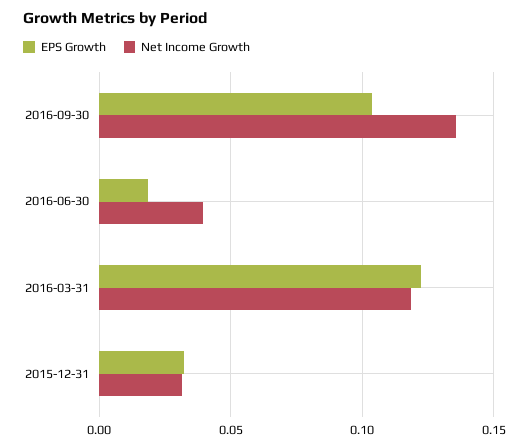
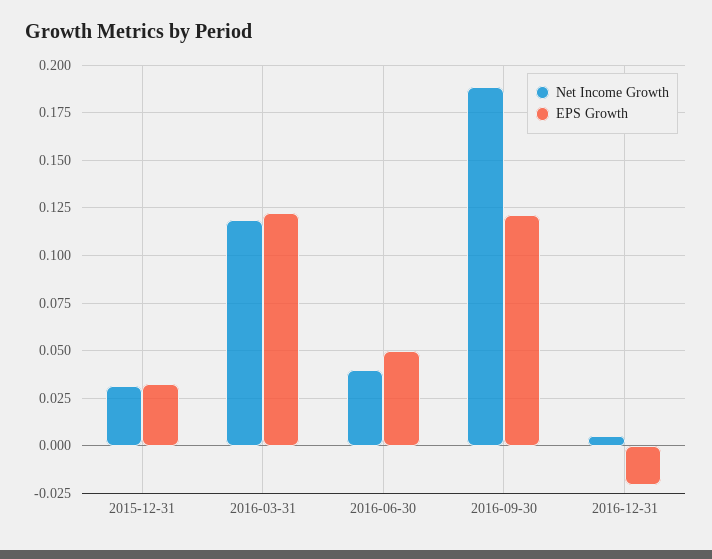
EPS Growth, 2016-09-30: 0.105 -> 0.12
Net Income Growth, 2016-09-30: 0.135 -> 0.19
EPS Growth, 2016-06-30: 0.02 -> 0.05
Net Income Growth, 2016-12-31: none -> 0.005
EPS Growth, 2016-12-31: none -> -0.02

